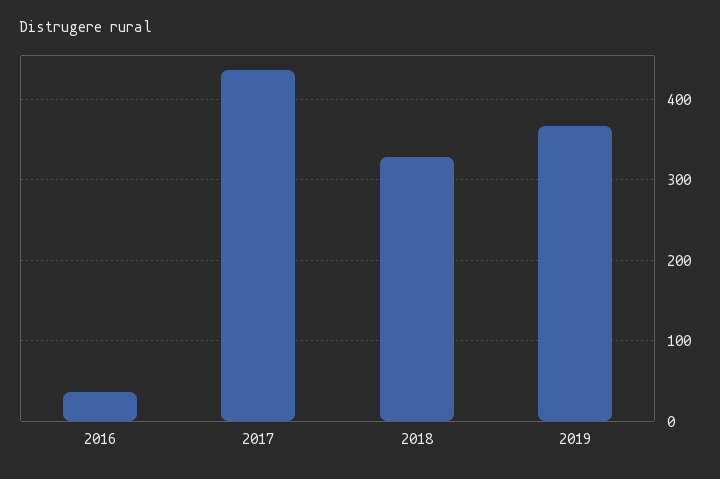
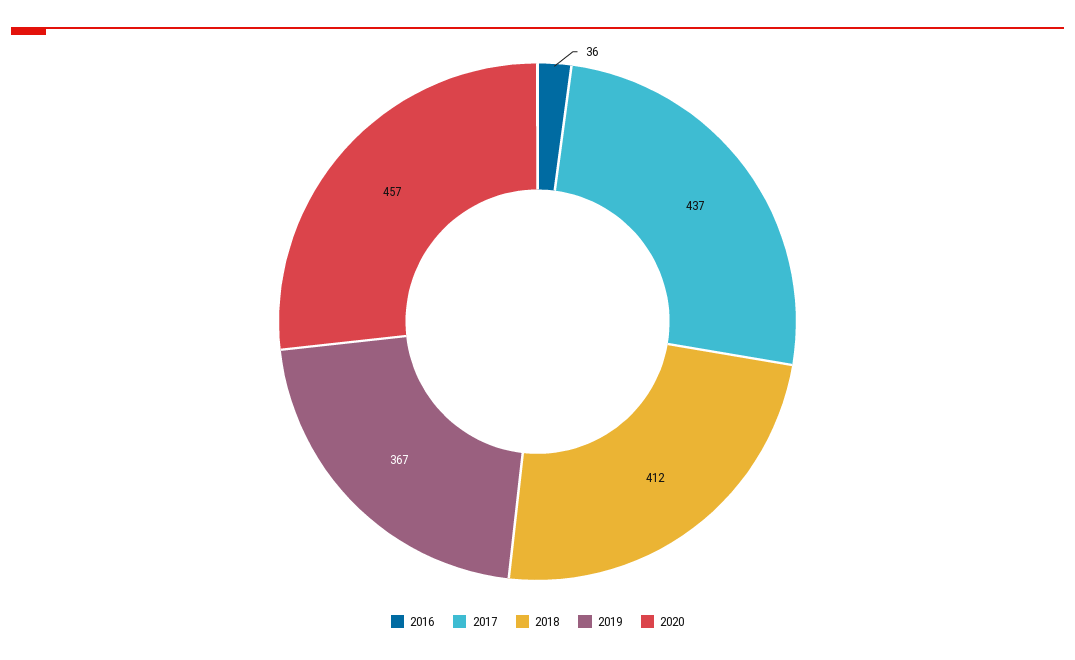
2018: 330 -> 412
2020: none -> 457

